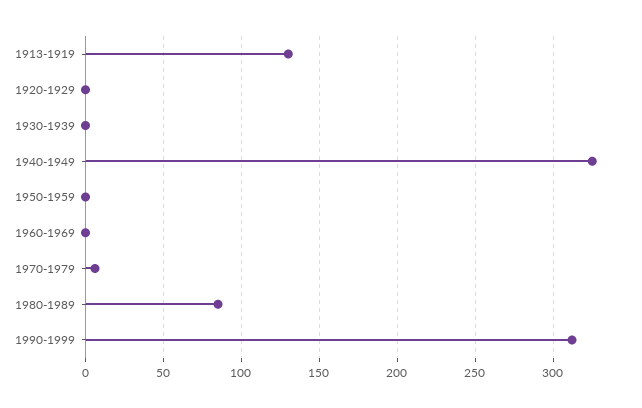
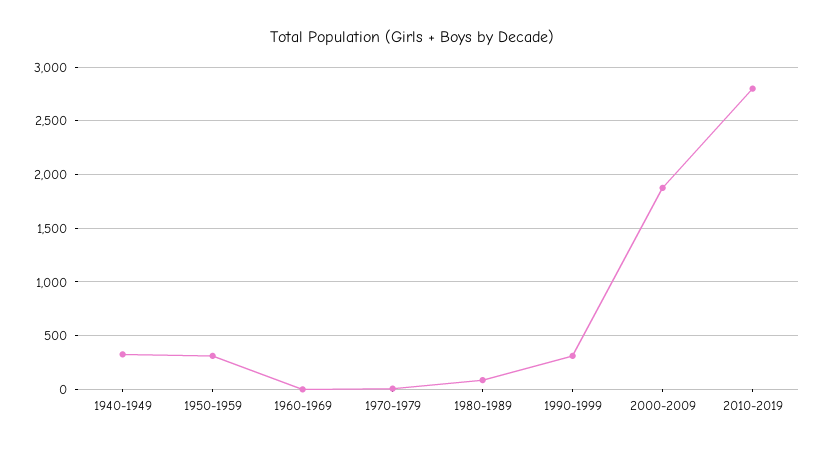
1913-1919: 130 -> none
1920-1929: 0 -> none
1930-1939: 0 -> none
1950-1959: 0 -> 300
2000-2009: none -> 1900
2010-2019: none -> 2800

